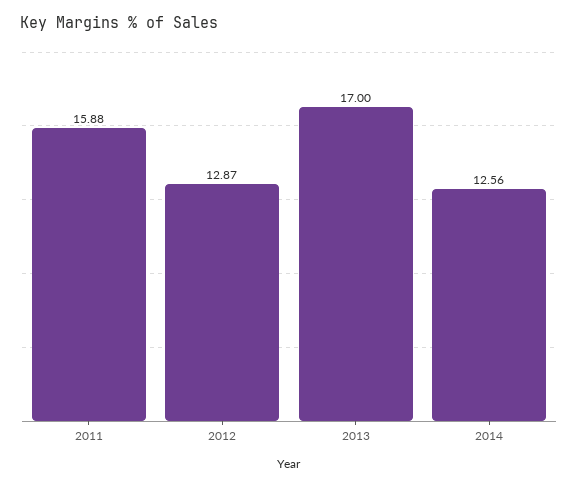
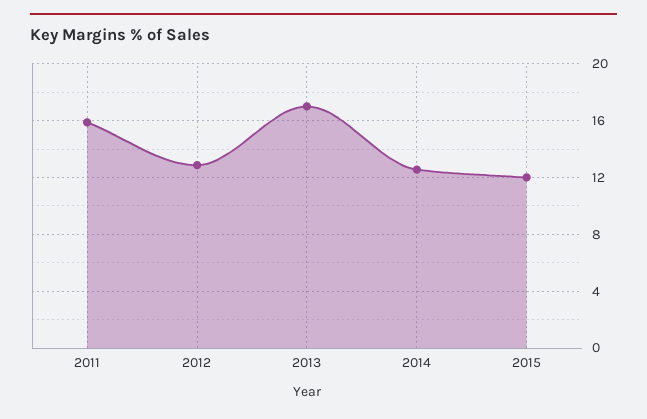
2015: none -> 12

